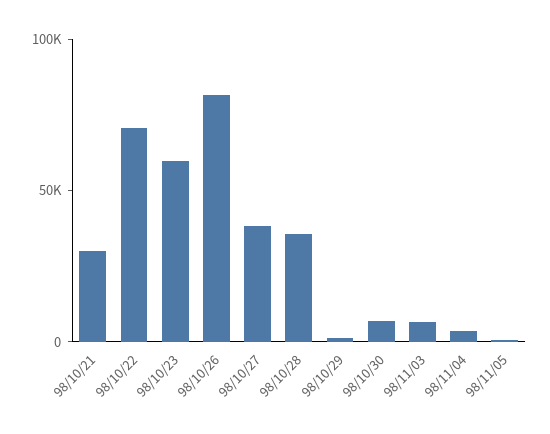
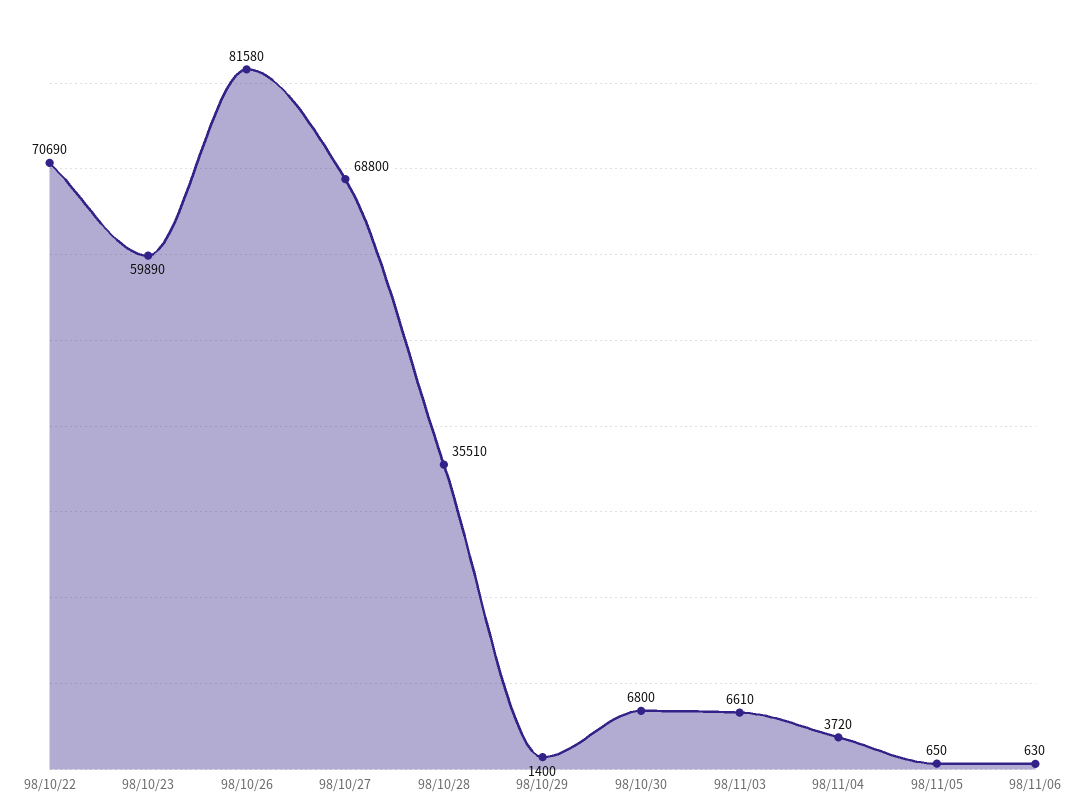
98/10/21: 30000 -> none
98/10/27: 40000 -> 68800
98/11/06: none -> 630

